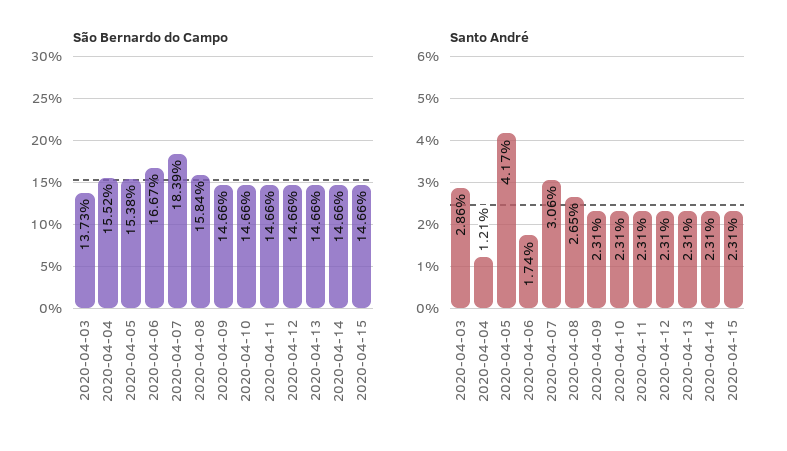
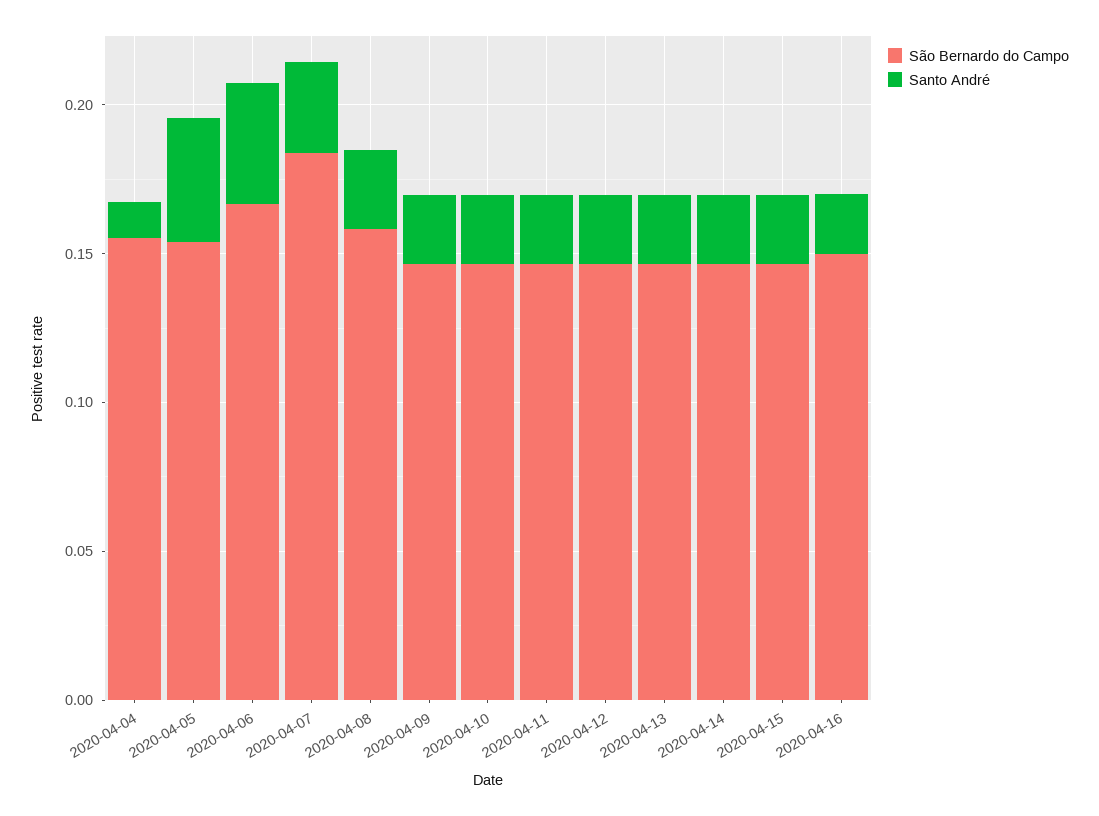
São Bernardo do Campo, 2020-04-03: 0.1373 -> none
Santo André, 2020-04-03: 0.0286 -> none
Santo André, 2020-04-06: 0.0174 -> 0.04
São Bernardo do Campo, 2020-04-16: none -> 0.15
Santo André, 2020-04-16: none -> 0.02

